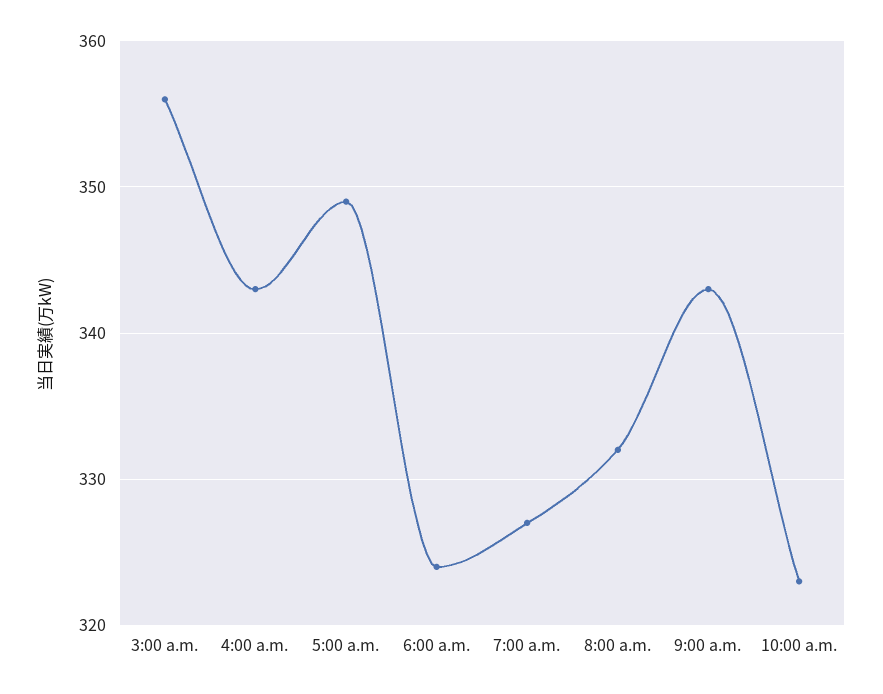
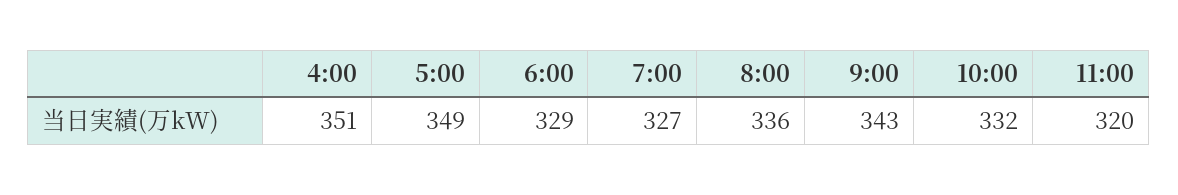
3:00 a.m.: 356 -> none
4:00 a.m.: 343 -> 351
6:00 a.m.: 324 -> 329
8:00 a.m.: 332 -> 336
10:00 a.m.: 323 -> 332
11:00: none -> 320

